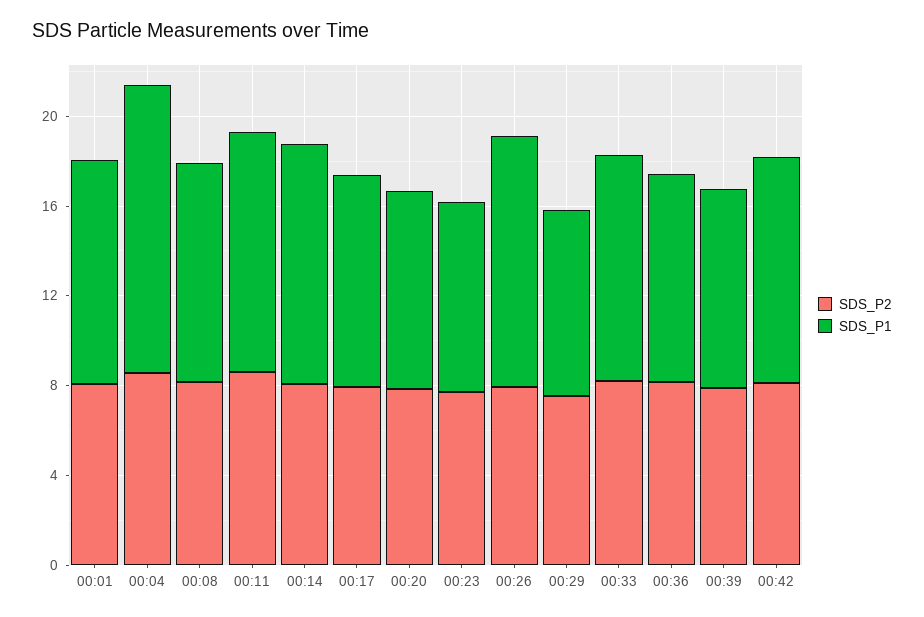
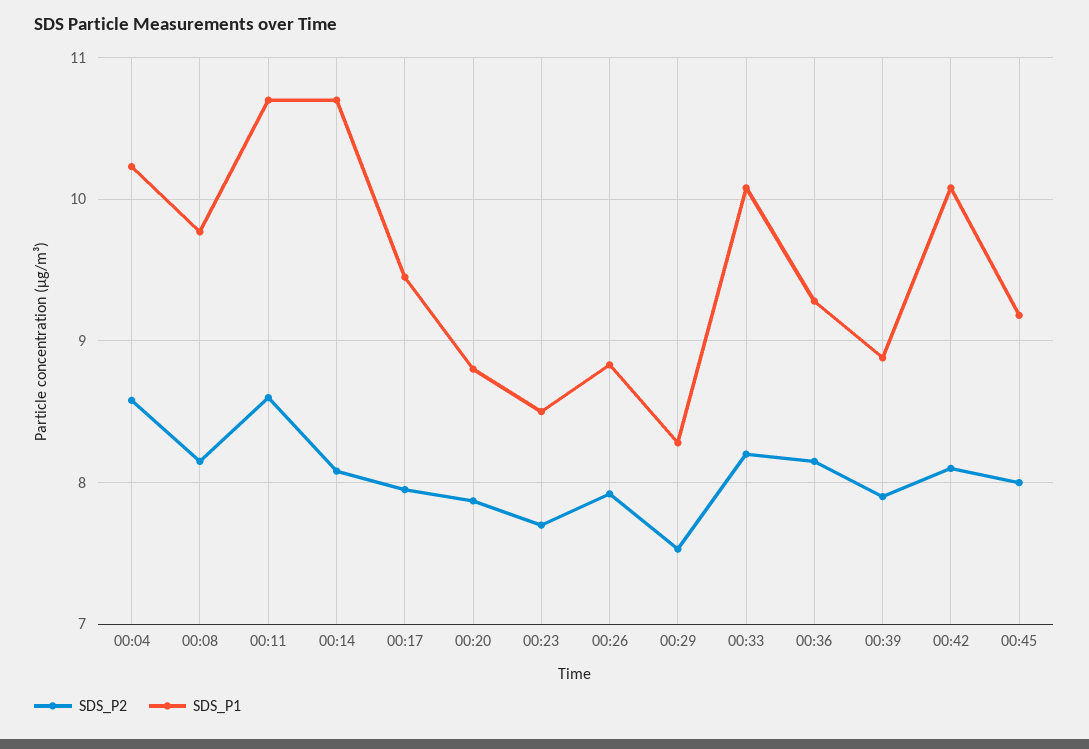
SDS_P2, 00:01: 8 -> none
SDS_P1, 00:01: 10 -> none
SDS_P1, 00:04: 13 -> 10.2
SDS_P1, 00:26: 11 -> 8.8
SDS_P2, 00:45: none -> 8
SDS_P1, 00:45: none -> 9.2

